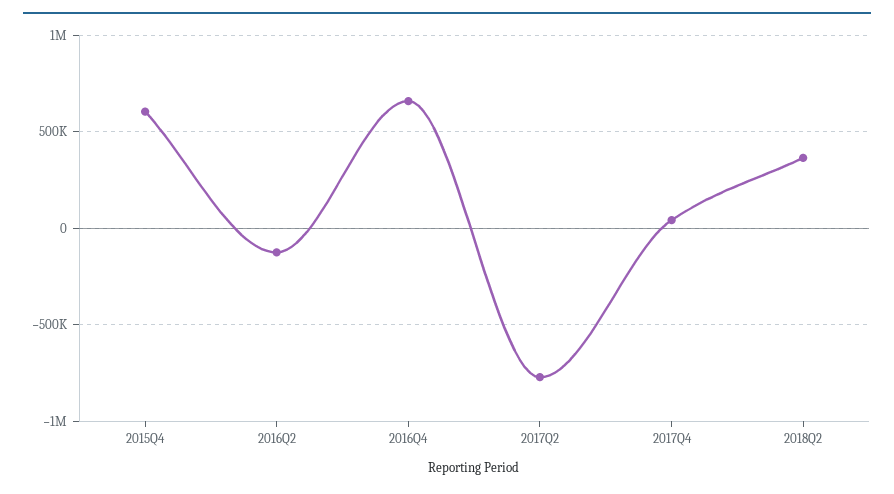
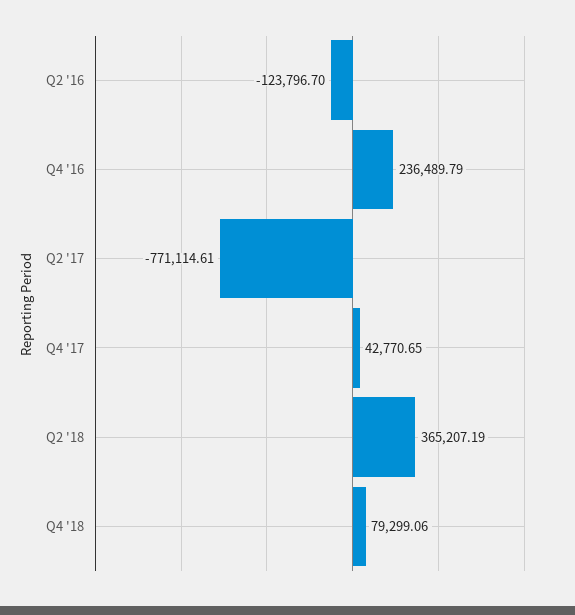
2015Q4: 600000 -> none
2016Q4: 650000 -> 236489.79
Q4 '18: none -> 79299.06

